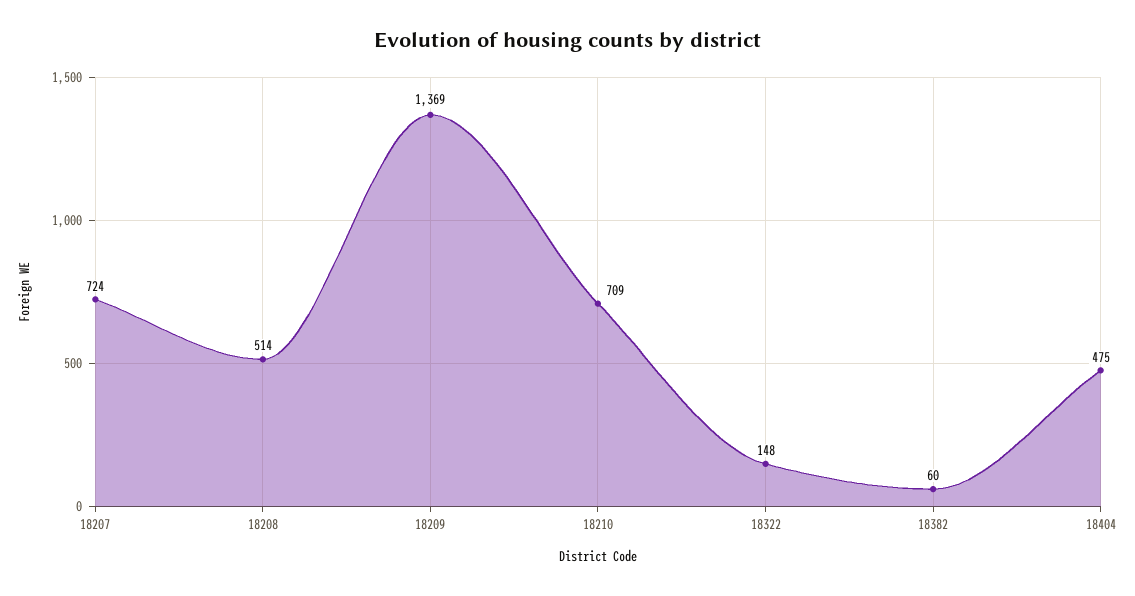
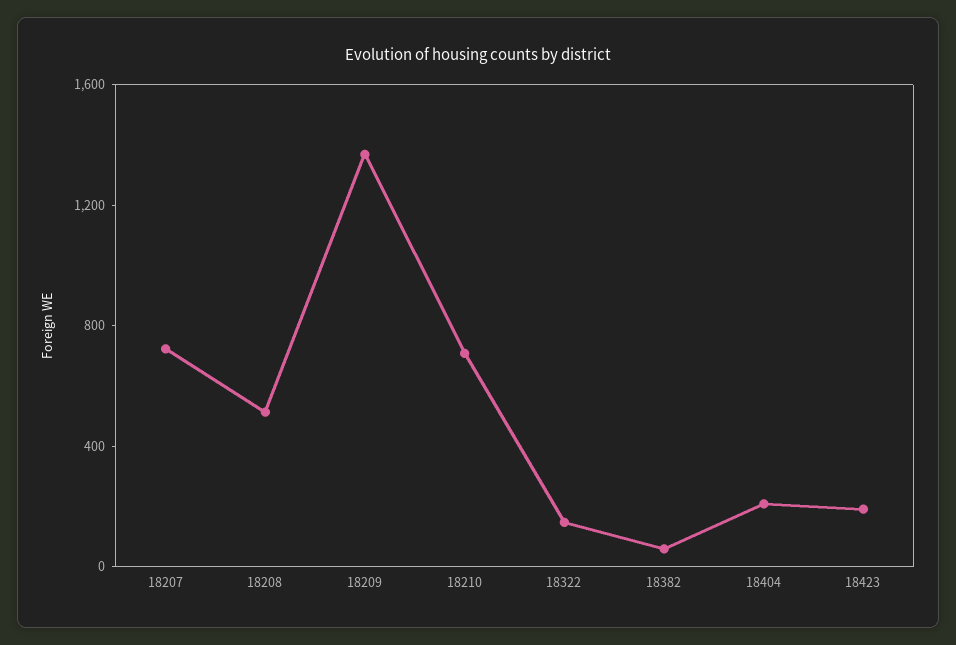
18404: 475 -> 200
18423: none -> 200

